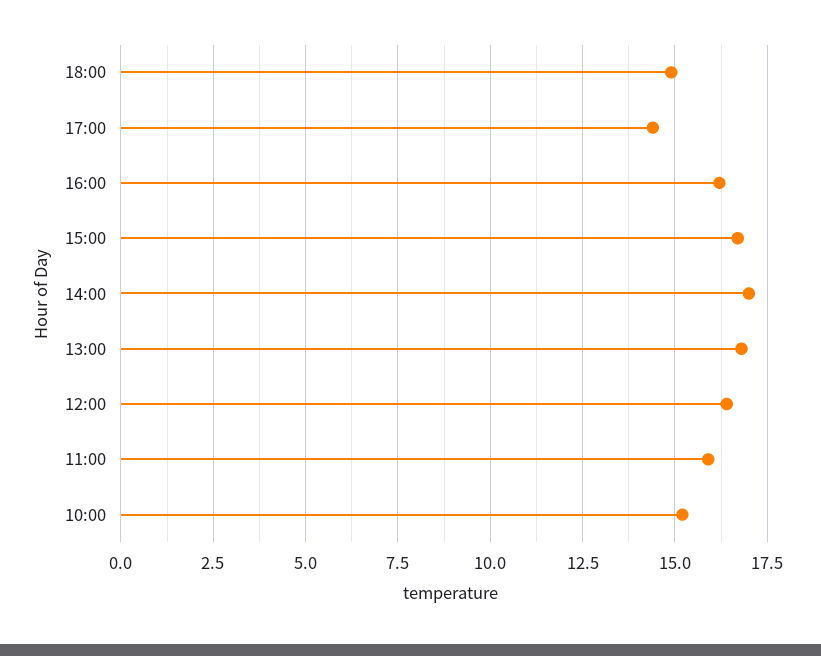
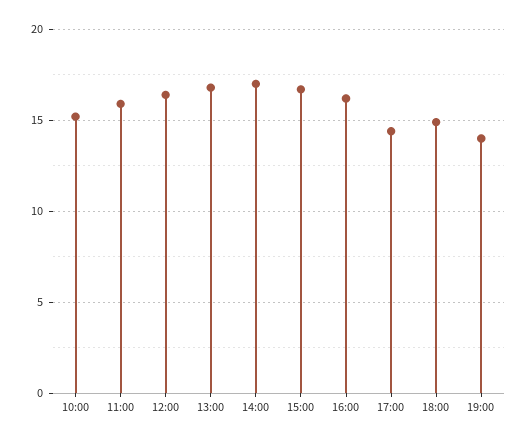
19:00: none -> 14

